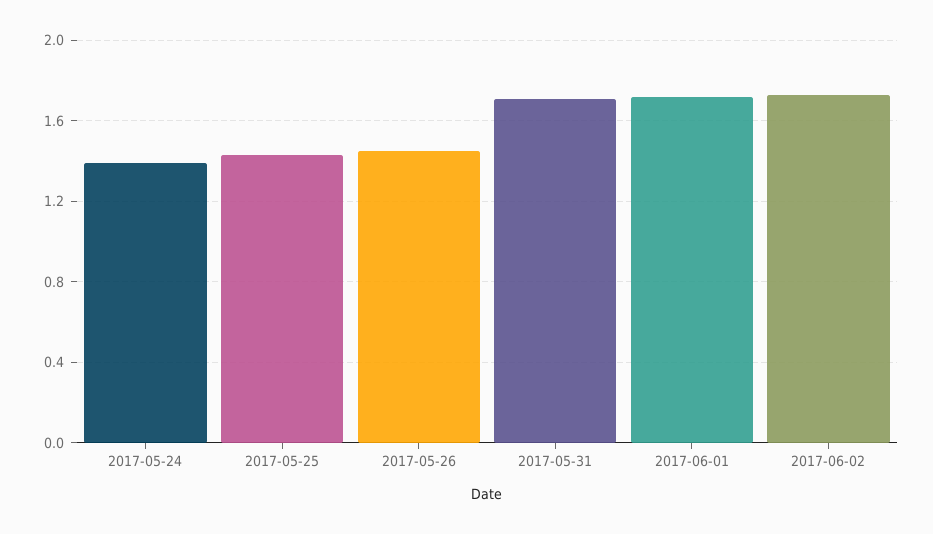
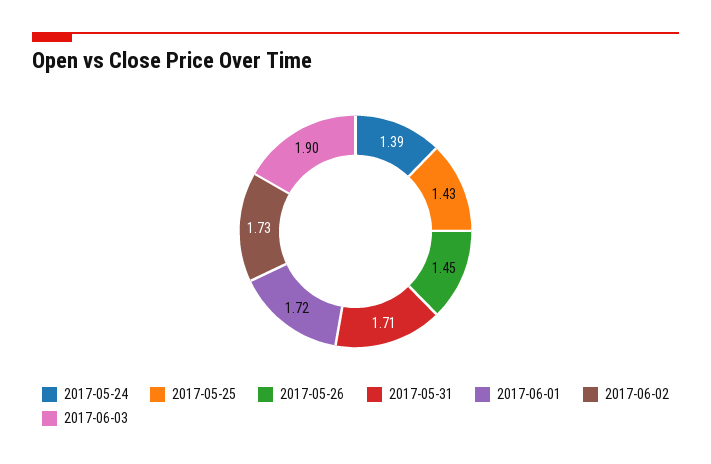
2017-06-03: none -> 1.9

